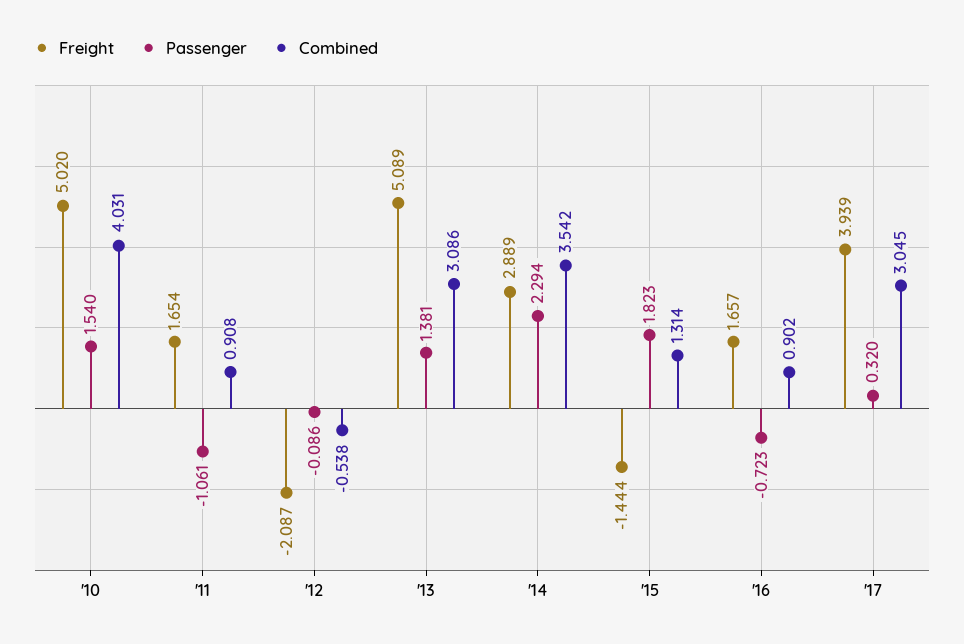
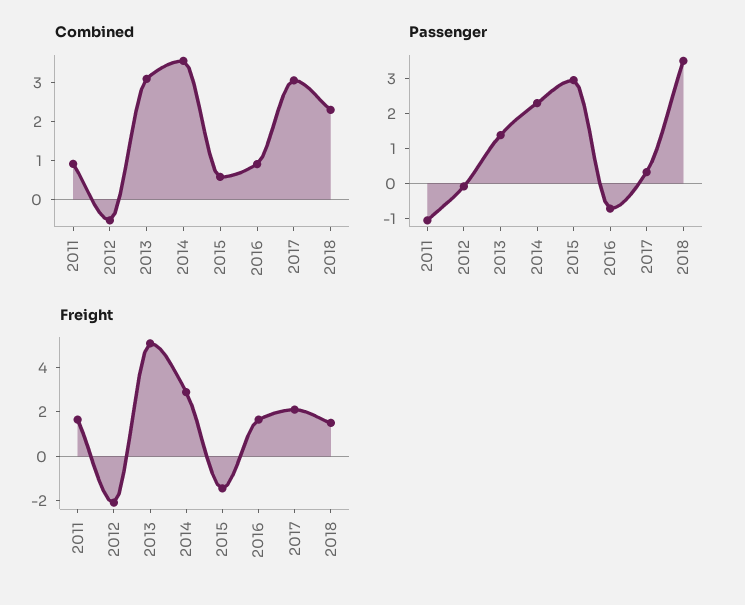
Freight, '10: 5.02 -> none
Passenger, '10: 1.54 -> none
Combined, '10: 4.031 -> none
Passenger, '15: 1.823 -> 3
Combined, '15: 1.314 -> 0.5
Freight, '17: 3.939 -> 2
Combined, 2018: none -> 2.25
Passenger, 2018: none -> 3.5
Freight, 2018: none -> 1.5

